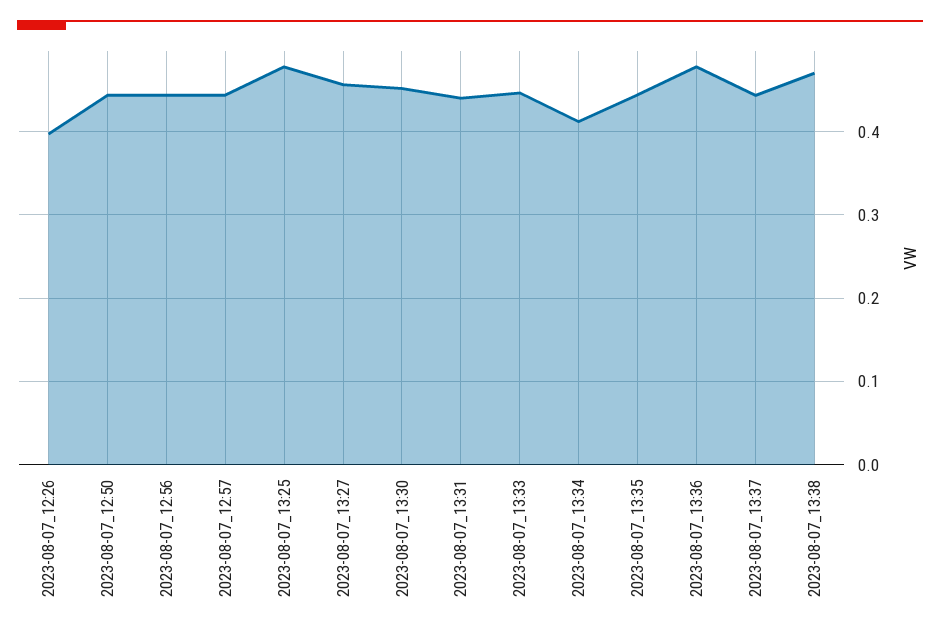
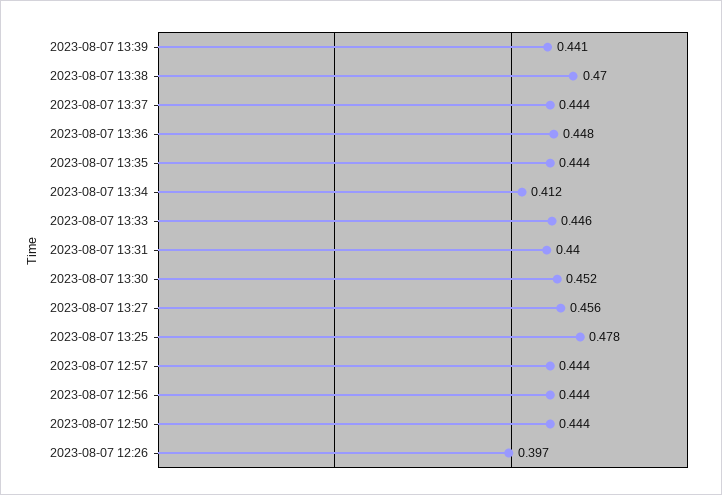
2023-08-07_13:36: 0.48 -> 0.448
2023-08-07 13:39: none -> 0.441

